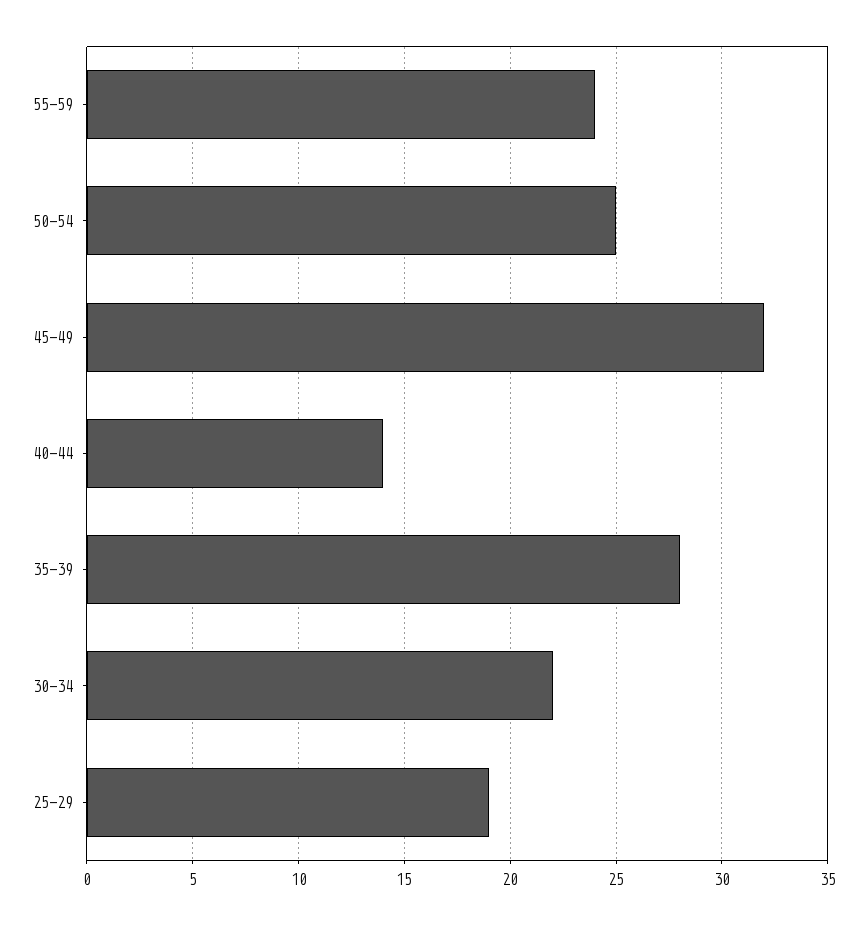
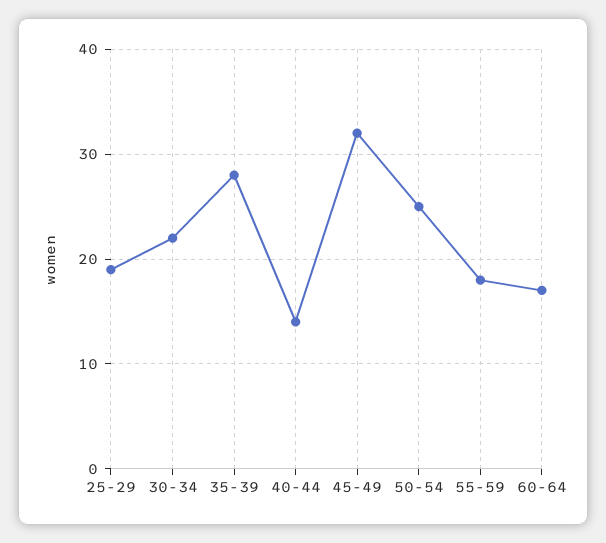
55-59: 24 -> 18
60-64: none -> 17

